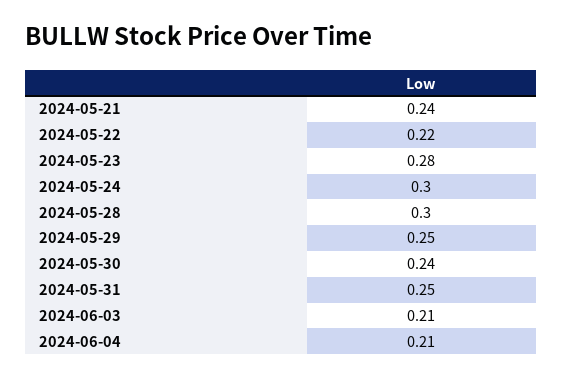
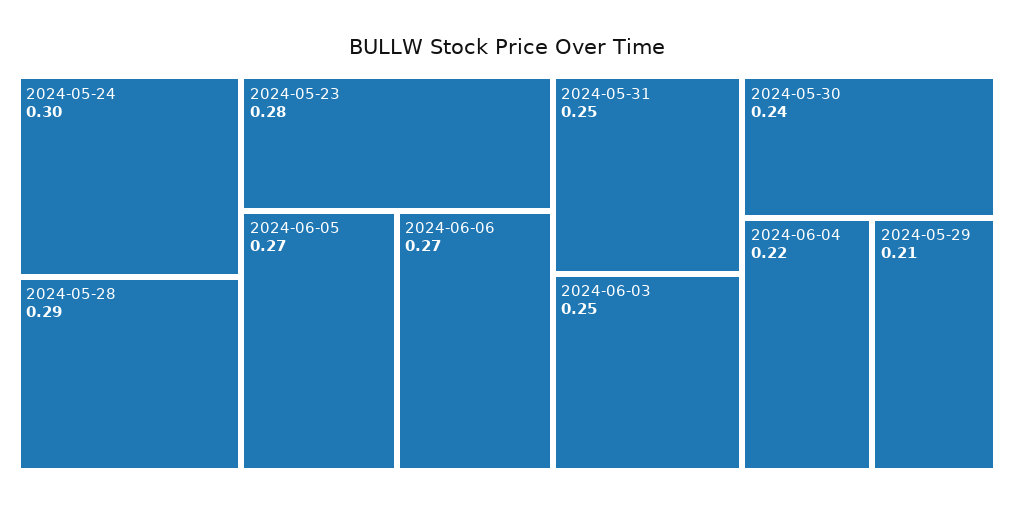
2024-05-21: 0.24 -> none
2024-05-22: 0.22 -> none
2024-05-28: 0.3 -> 0.29
2024-05-29: 0.25 -> 0.21
2024-06-03: 0.21 -> 0.25
2024-06-04: 0.21 -> 0.22
2024-06-05: none -> 0.27
2024-06-06: none -> 0.27

